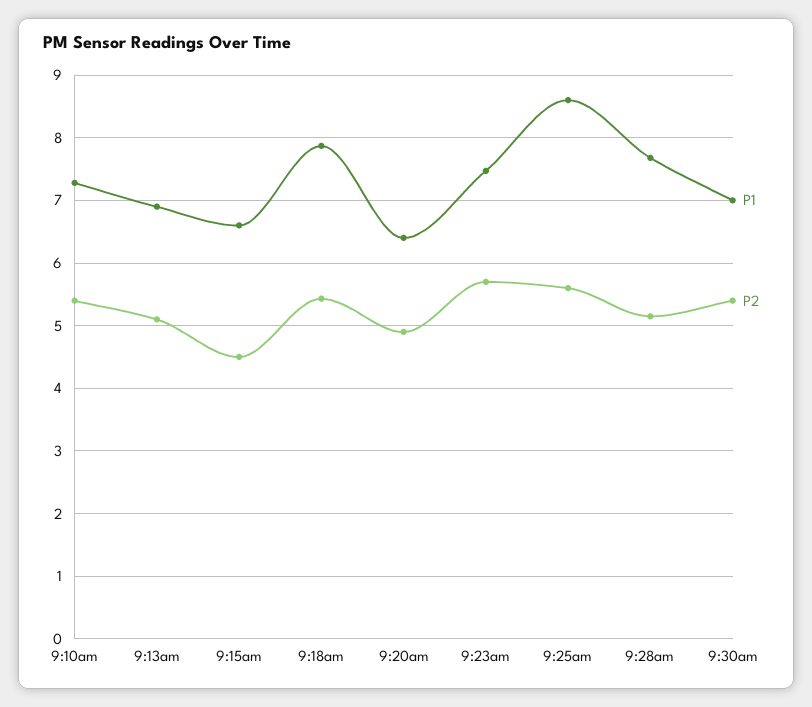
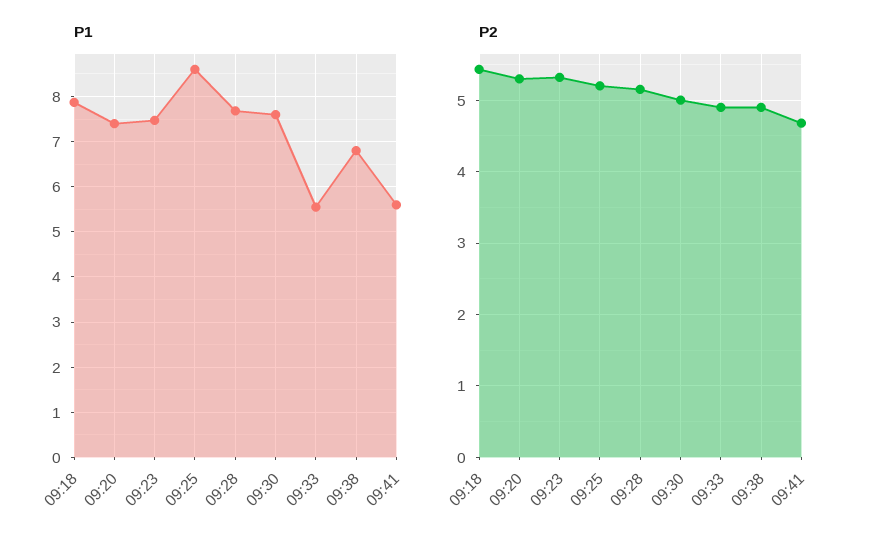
P1, 9:10am: 7.3 -> none
P2, 9:10am: 5.4 -> none
P1, 9:13am: 6.9 -> none
P2, 9:13am: 5.1 -> none
P1, 9:15am: 6.6 -> none
P2, 9:15am: 4.5 -> none
P1, 9:20am: 6.4 -> 7.4
P2, 9:20am: 4.9 -> 5.3
P2, 9:23am: 5.7 -> 5.3
P2, 9:25am: 5.6 -> 5.2
P1, 9:30am: 7 -> 7.6
P2, 9:30am: 5.4 -> 5
P1, 09:33: none -> 5.6
P1, 09:38: none -> 6.8
P1, 09:41: none -> 5.6
P2, 09:33: none -> 4.9
P2, 09:38: none -> 4.9
P2, 09:41: none -> 4.7

